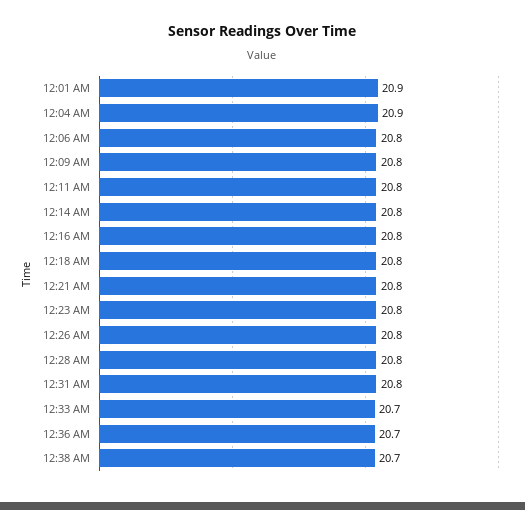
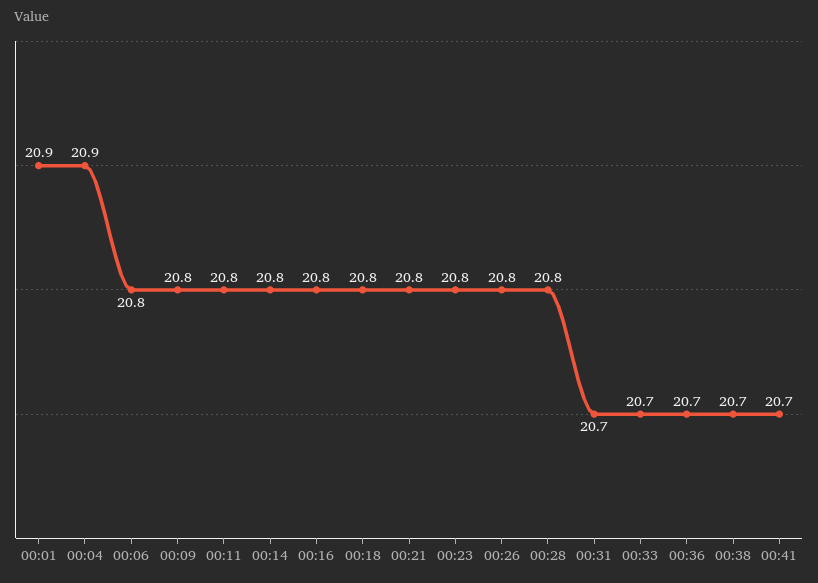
12:31 AM: 20.8 -> 20.7
00:41: none -> 20.7

